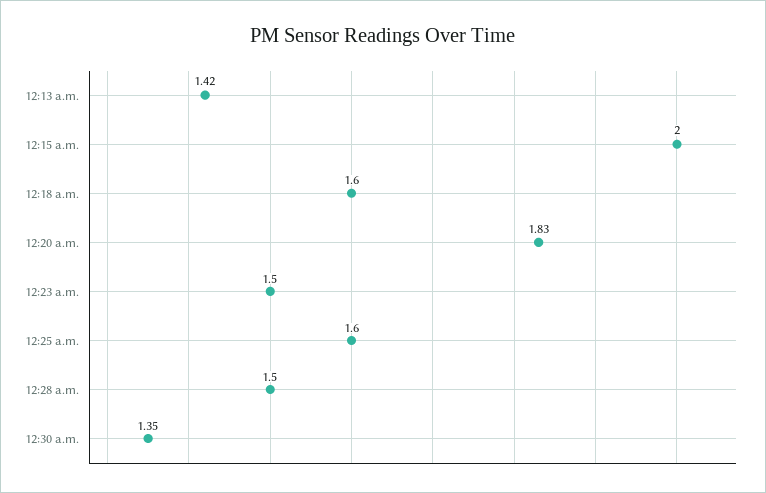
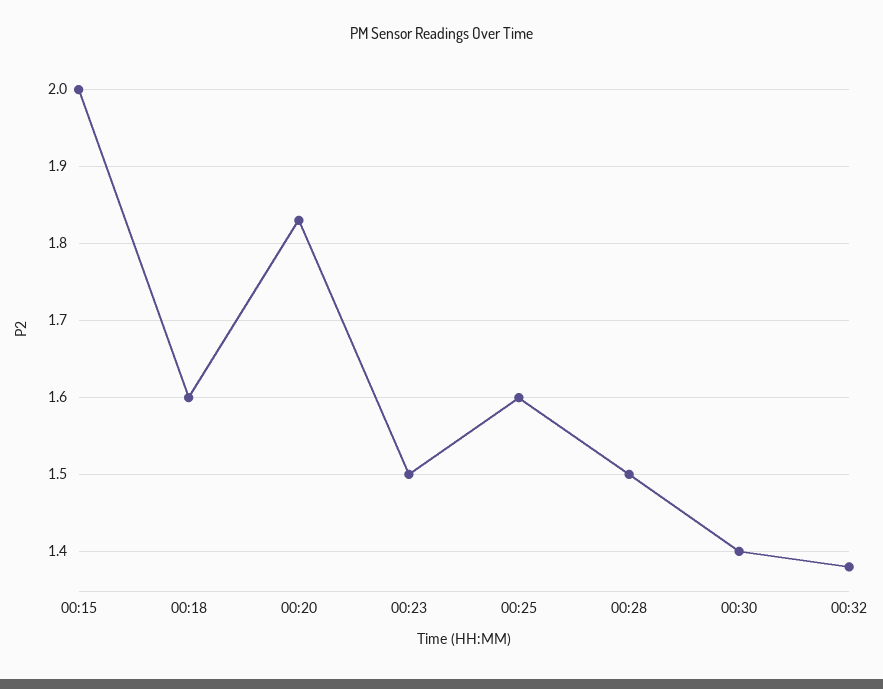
12:13 a.m.: 1.42 -> none
12:30 a.m.: 1.35 -> 1.4
00:32: none -> 1.38

